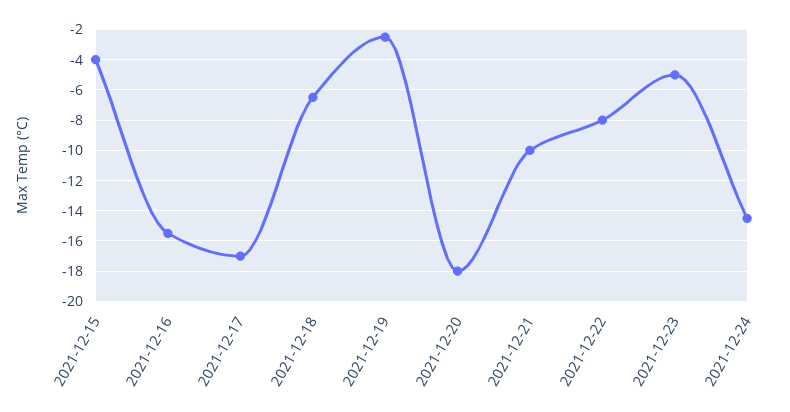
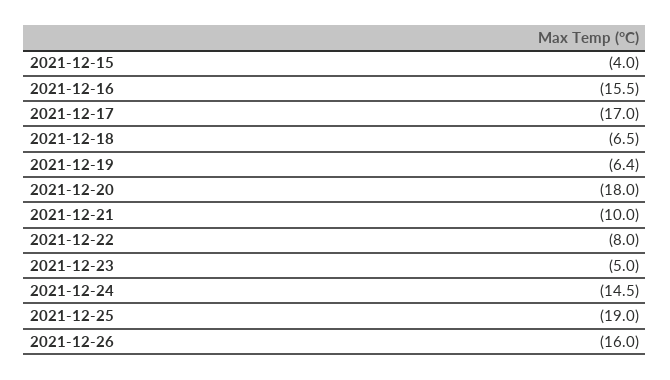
2021-12-19: -2.5 -> -6.4
2021-12-25: none -> -19
2021-12-26: none -> -16

